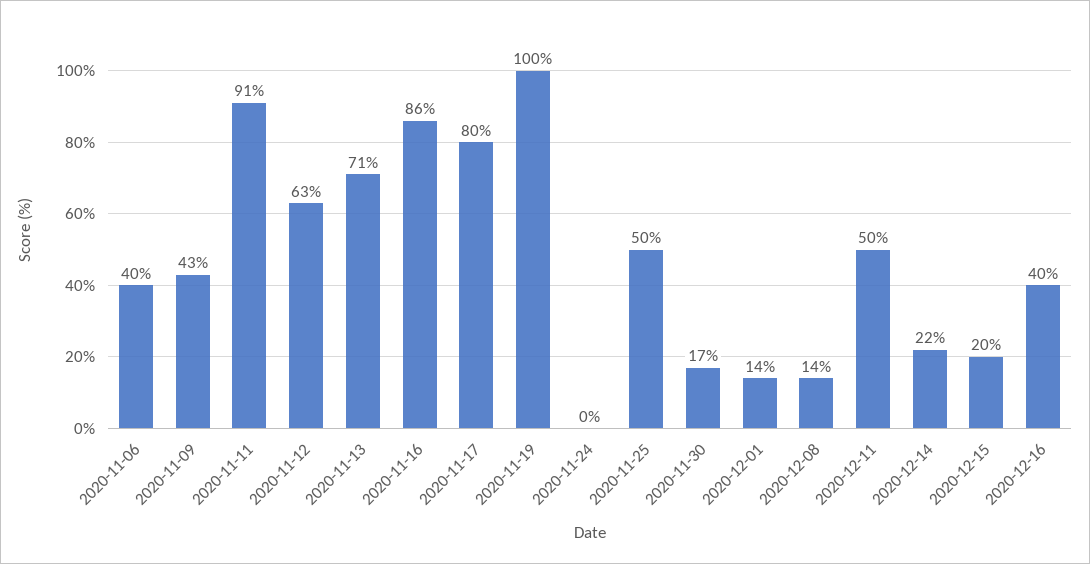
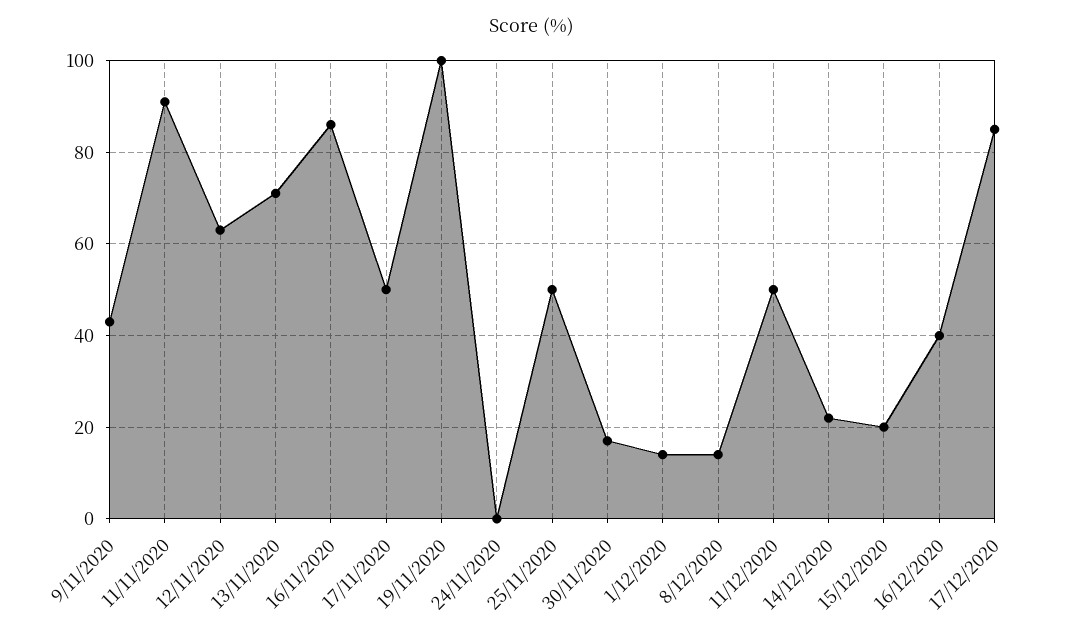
2020-11-06: 40 -> none
2020-11-17: 80 -> 50
17/12/2020: none -> 85

